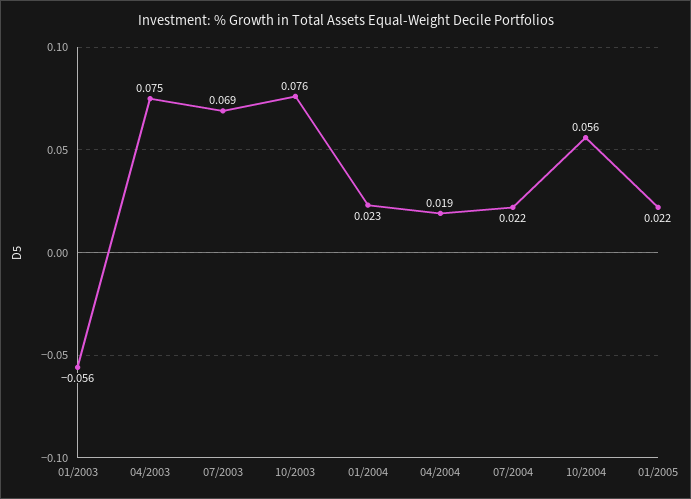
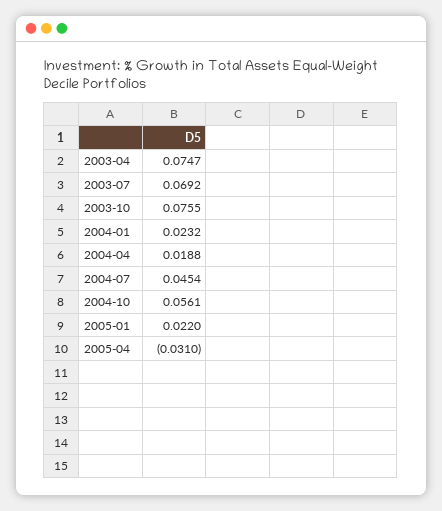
01/2003: -0.056 -> none
07/2004: 0.022 -> 0.0454
2005-04: none -> -0.031

